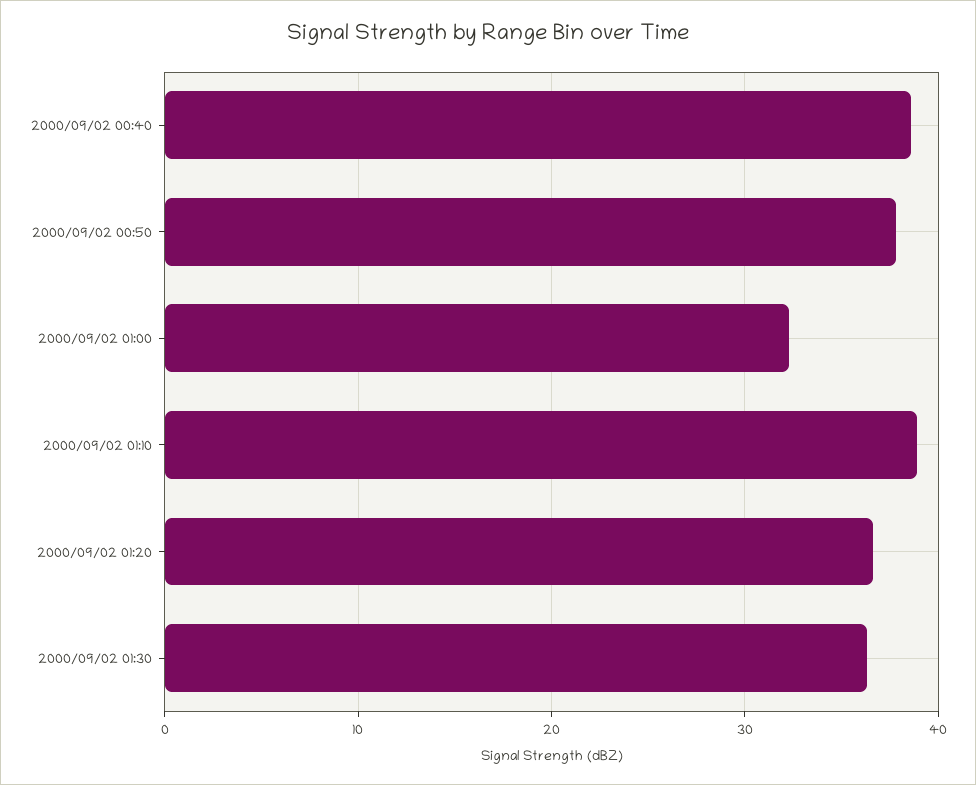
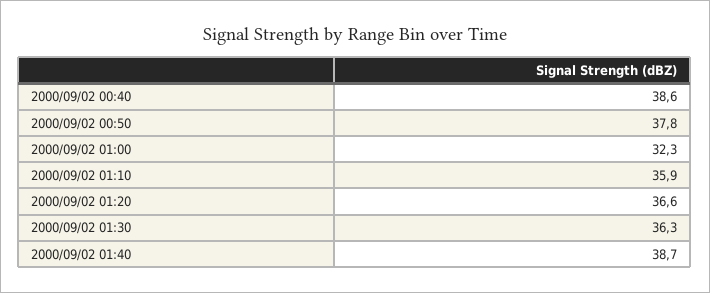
2000/09/02 01:10: 39 -> 35.9
2000/09/02 01:40: none -> 38.7

